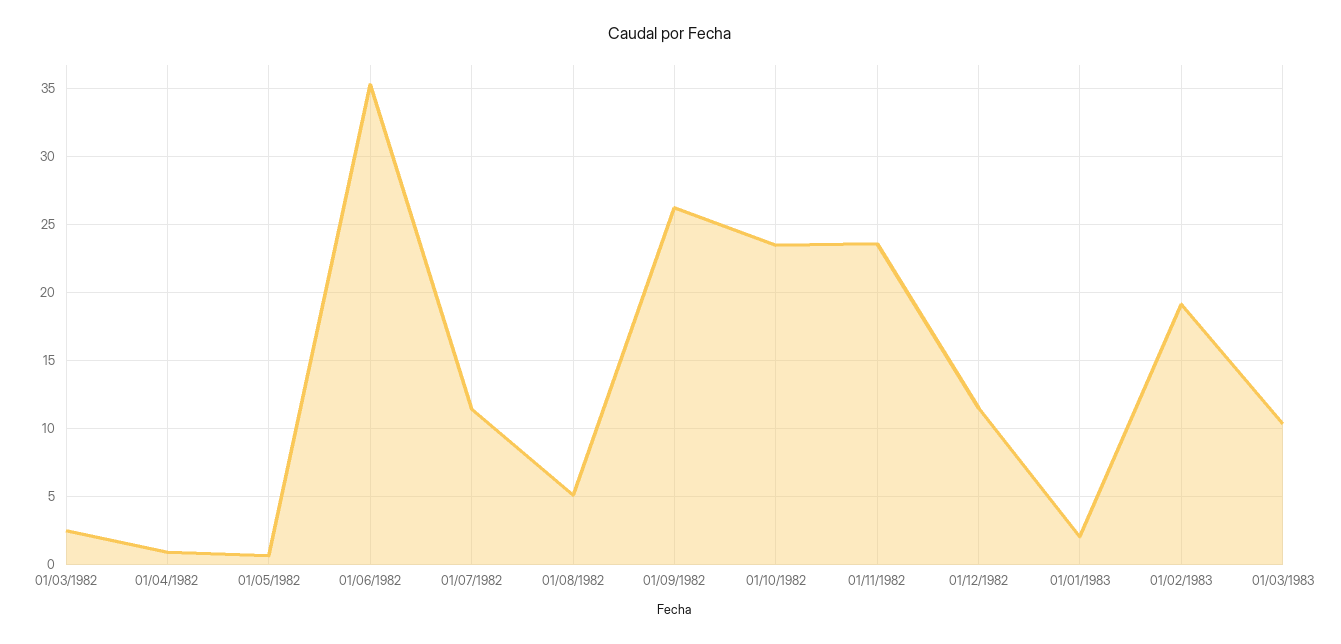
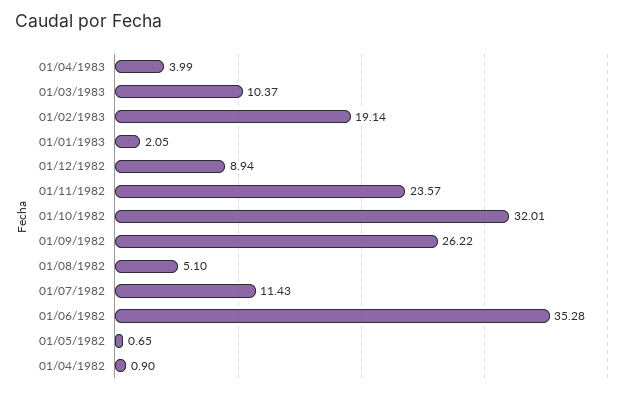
01/03/1982: 2.5 -> none
01/10/1982: 23.5 -> 32.01
01/12/1982: 11.5 -> 8.94
01/04/1983: none -> 3.99

